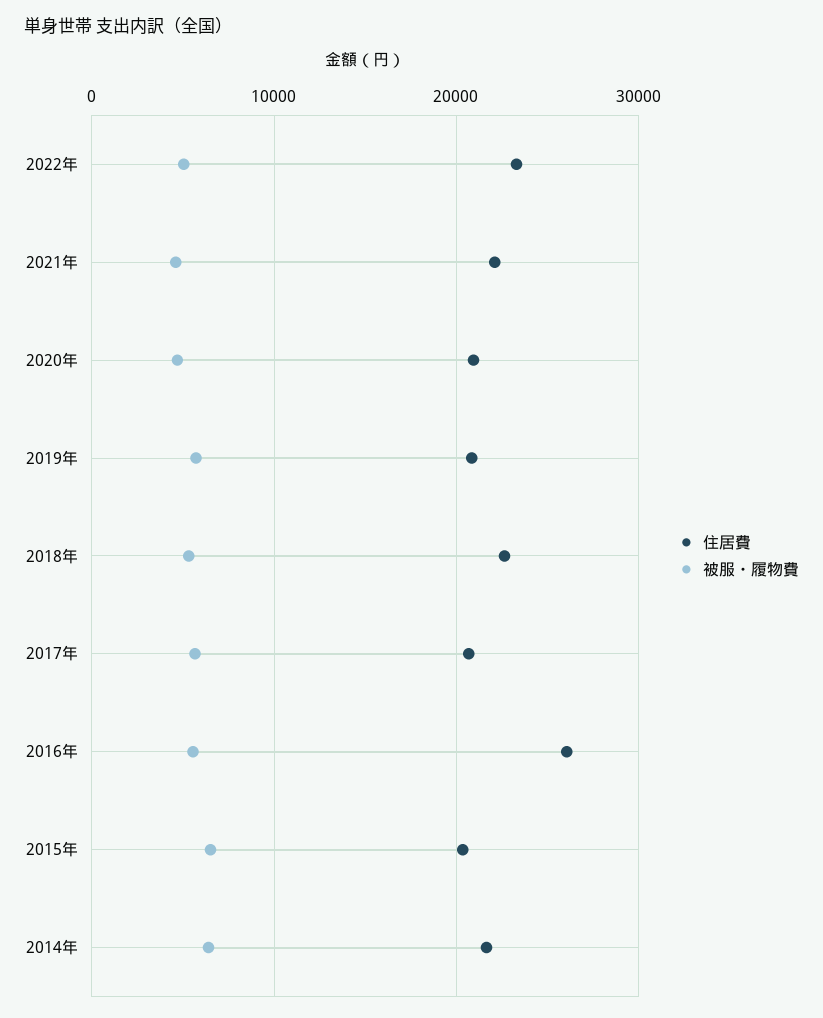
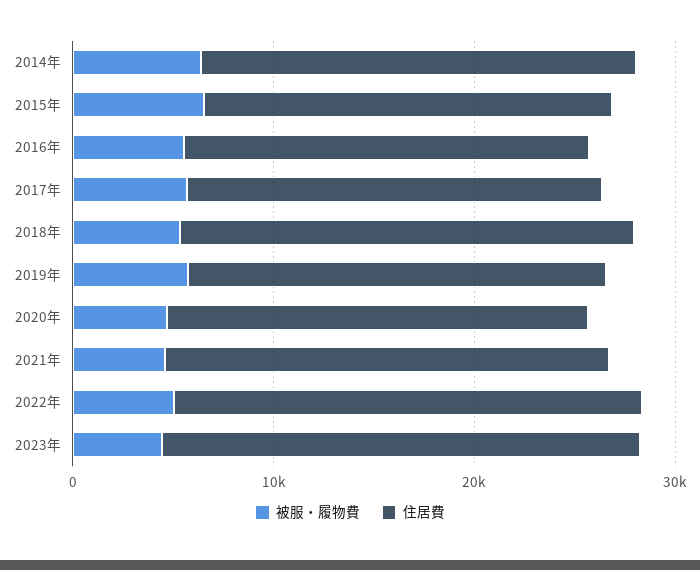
住居費, 2016年: 26000 -> 20000
被服・履物費, 2023年: none -> 4000
住居費, 2023年: none -> 24000

